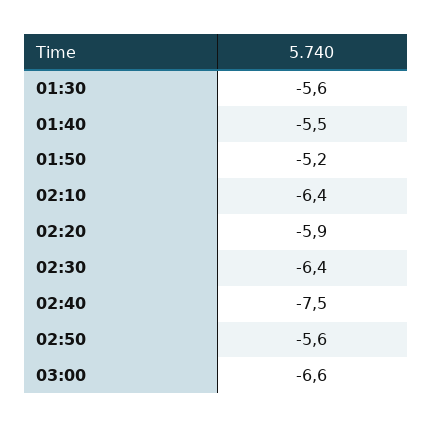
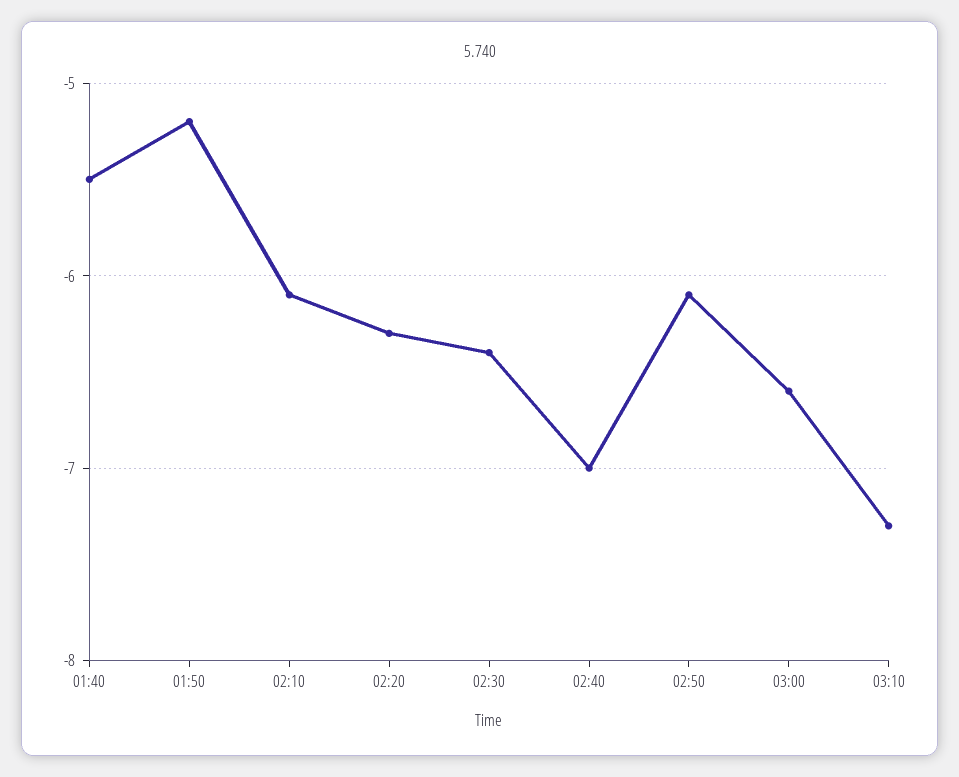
01:30: -5.6 -> none
02:10: -6.4 -> -6.1
02:20: -5.9 -> -6.3
02:40: -7.5 -> -7
02:50: -5.6 -> -6.1
03:10: none -> -7.3

